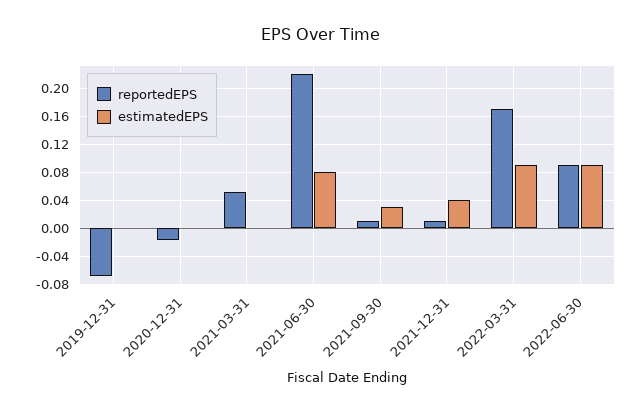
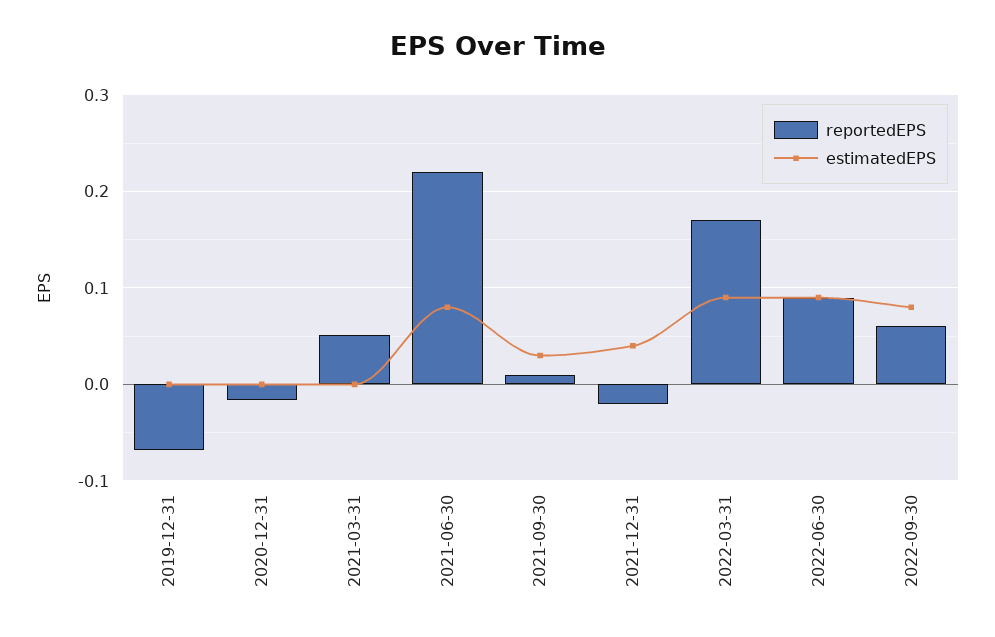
reportedEPS, 2021-12-31: 0.01 -> -0.02
reportedEPS, 2022-09-30: none -> 0.06
estimatedEPS, 2022-09-30: none -> 0.08

